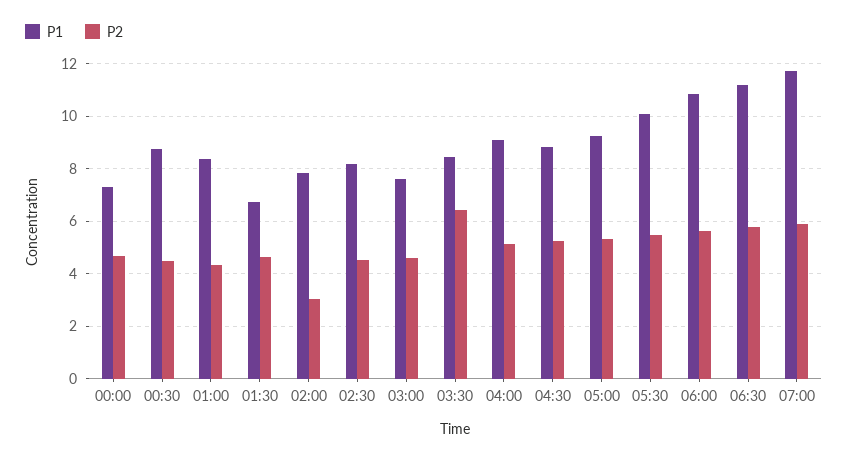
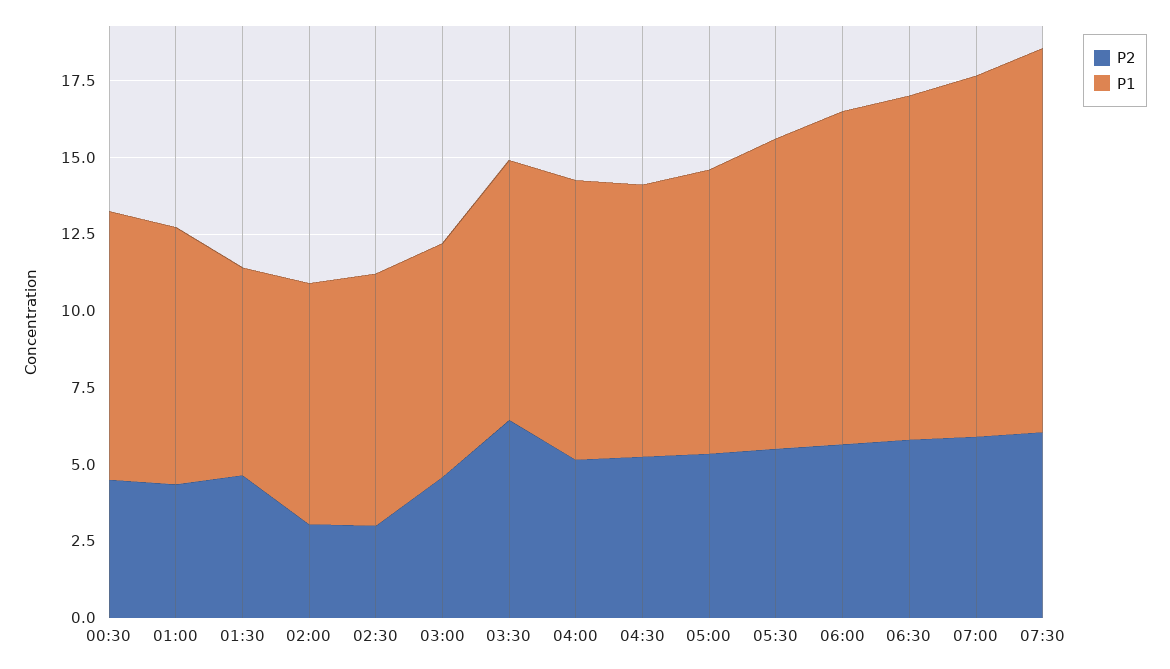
P1, 00:00: 7.25 -> none
P2, 00:00: 4.75 -> none
P2, 02:30: 4.5 -> 3
P2, 07:30: none -> 6
P1, 07:30: none -> 12.5

